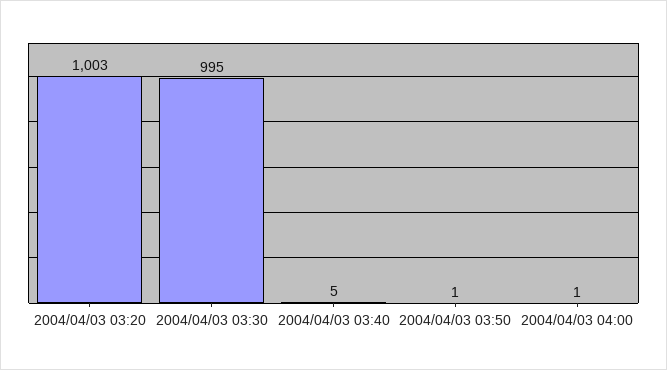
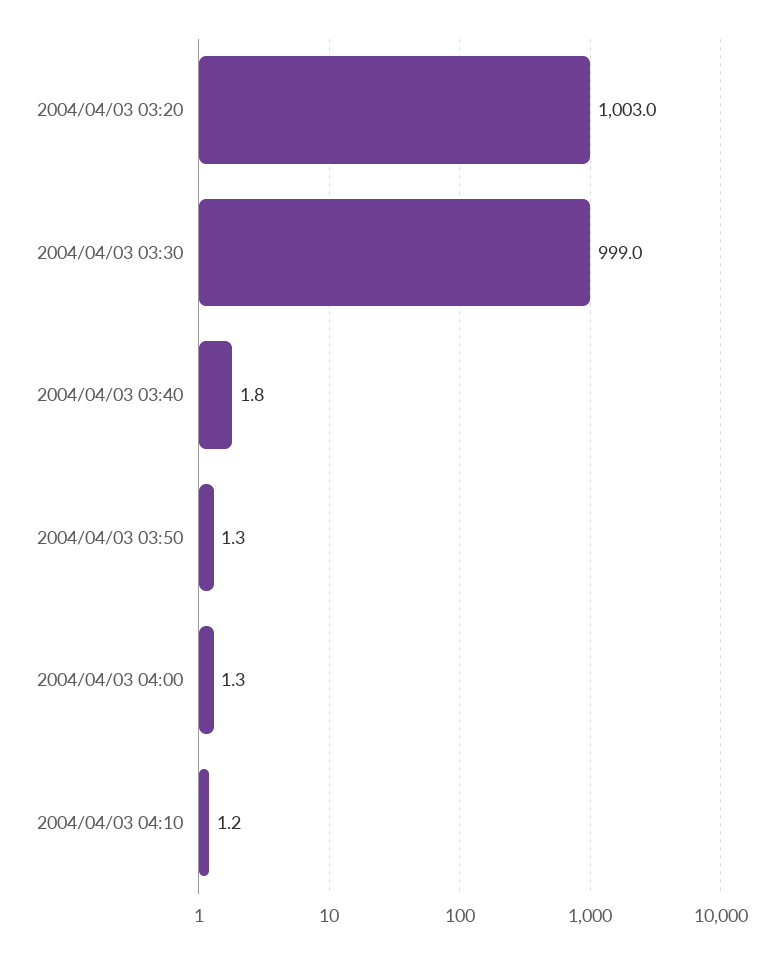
2004/04/03 03:30: 995 -> 999
2004/04/03 03:40: 5 -> 1.8
2004/04/03 04:10: none -> 1.2

